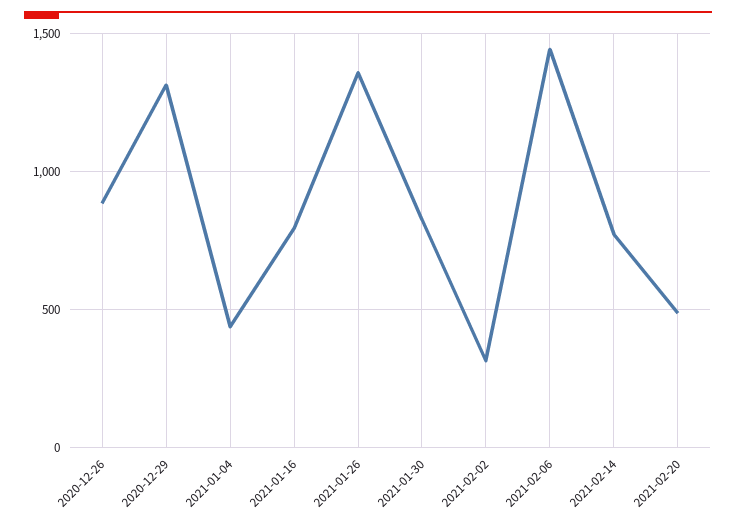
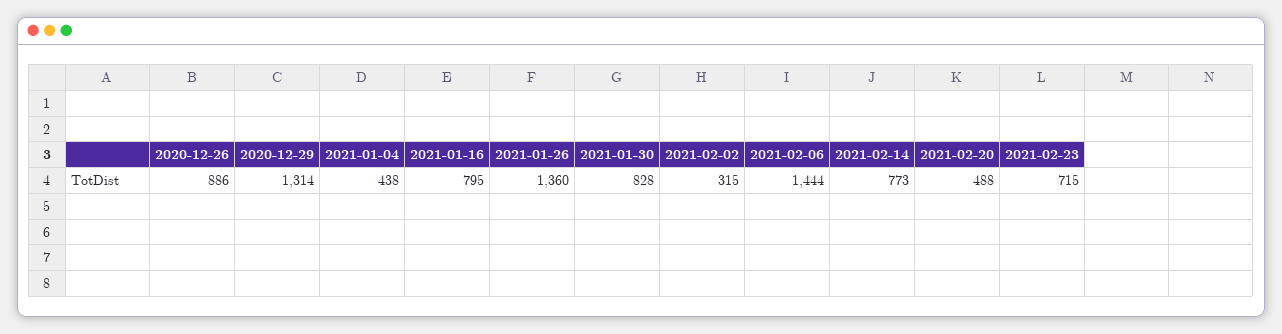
2021-02-23: none -> 715

